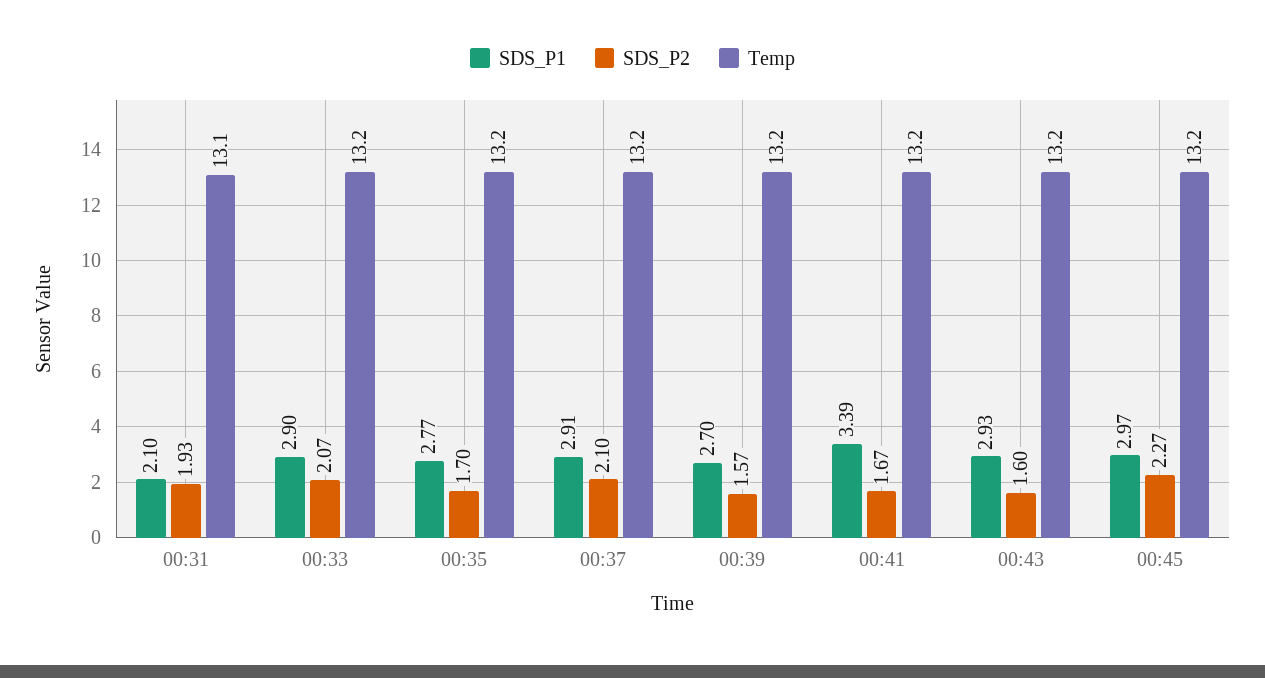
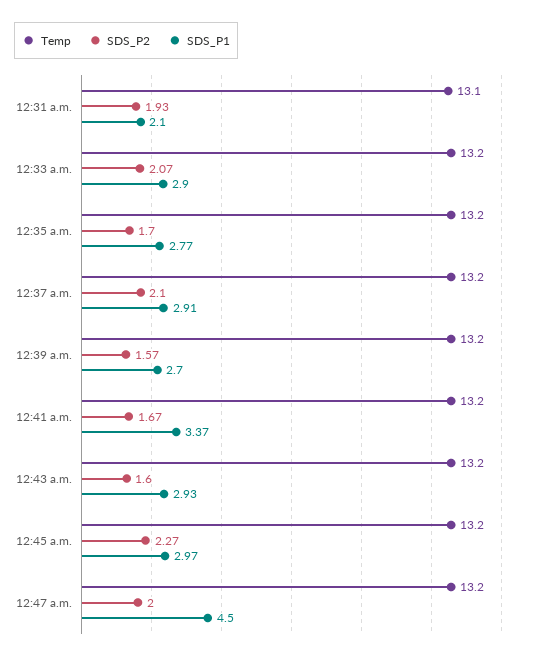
SDS_P1, 00:41: 3.39 -> 3.37
Temp, 12:47 a.m.: none -> 13.2
SDS_P2, 12:47 a.m.: none -> 2
SDS_P1, 12:47 a.m.: none -> 4.5

